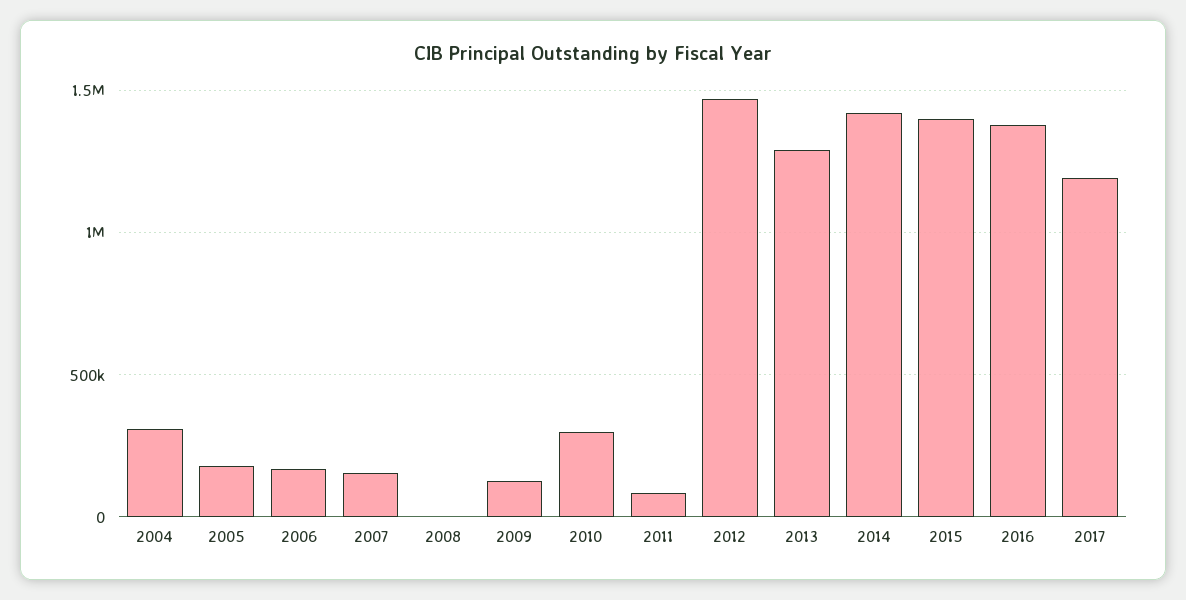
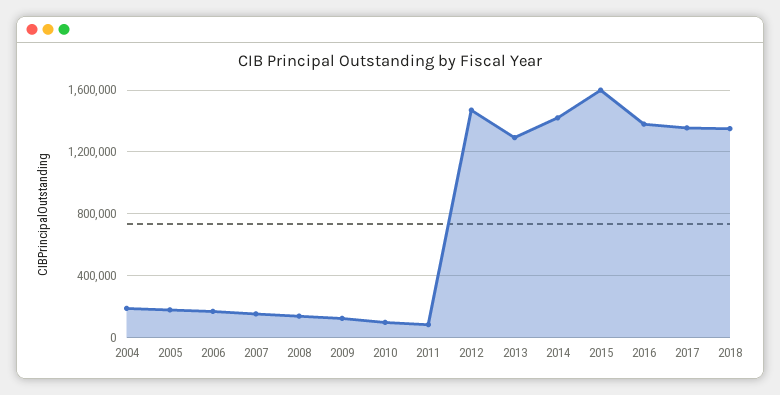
2004: 300000 -> 200000
2008: 0 -> 150000
2010: 300000 -> 100000
2015: 1400000 -> 1600000
2017: 1200000 -> 1350000
2018: none -> 1350000

